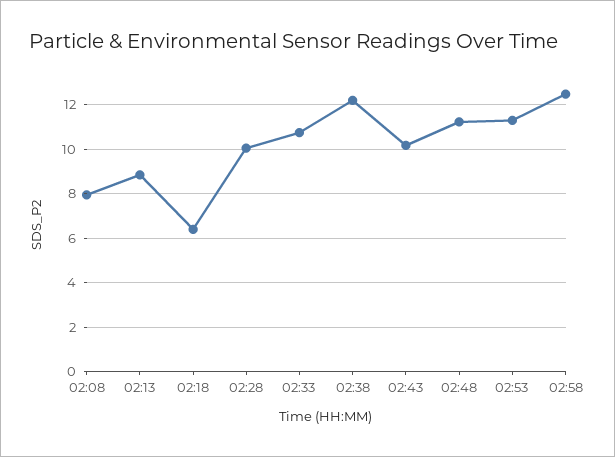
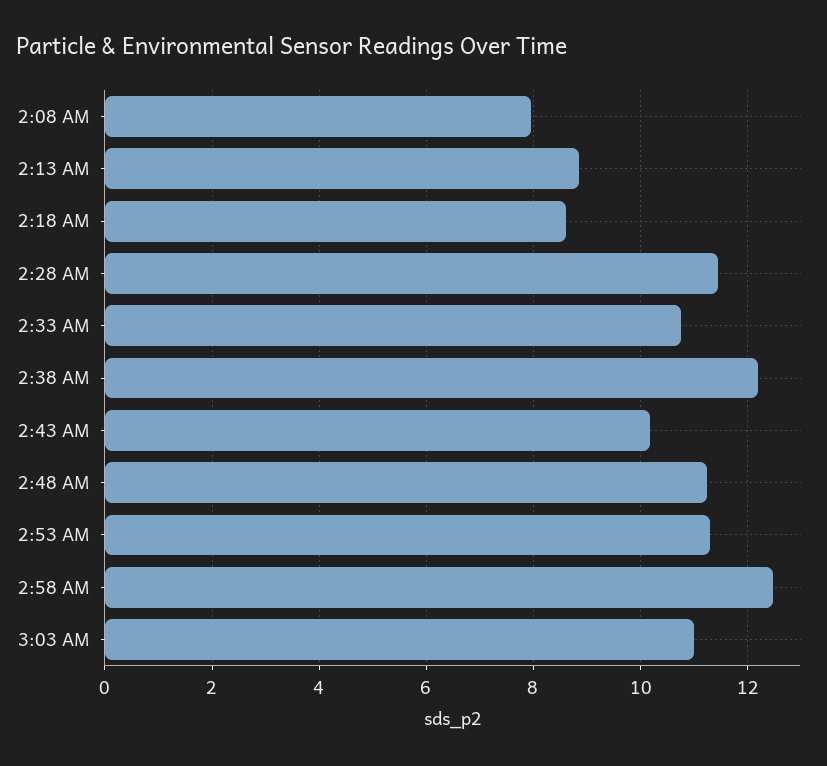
02:18: 6.5 -> 8.6
02:28: 10 -> 11.4
3:03 AM: none -> 11

